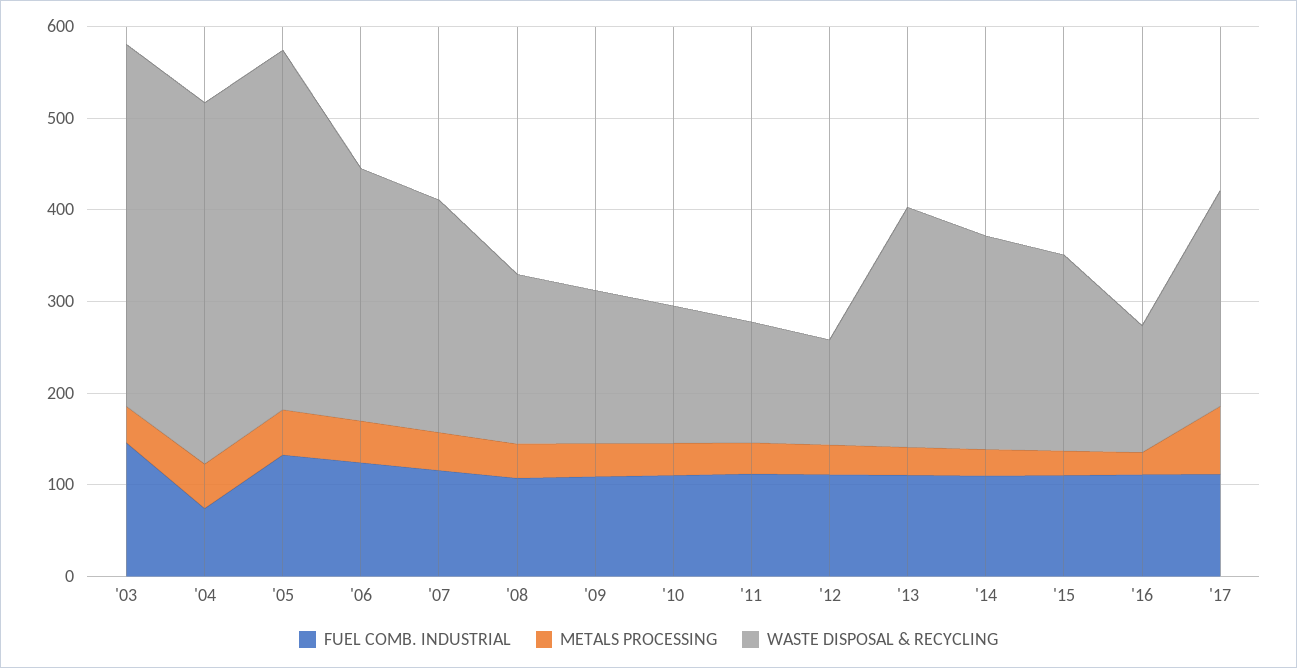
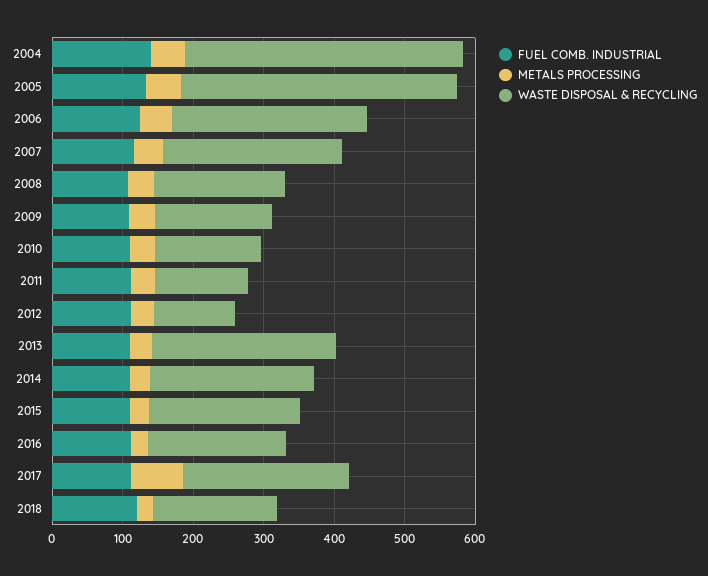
FUEL COMB. INDUSTRIAL, '03: 140 -> none
METALS PROCESSING, '03: 40 -> none
WASTE DISPOSAL & RECYCLING, '03: 400 -> none
FUEL COMB. INDUSTRIAL, '04: 80 -> 140
WASTE DISPOSAL & RECYCLING, '16: 140 -> 200
FUEL COMB. INDUSTRIAL, 2018: none -> 120
METALS PROCESSING, 2018: none -> 20
WASTE DISPOSAL & RECYCLING, 2018: none -> 180

